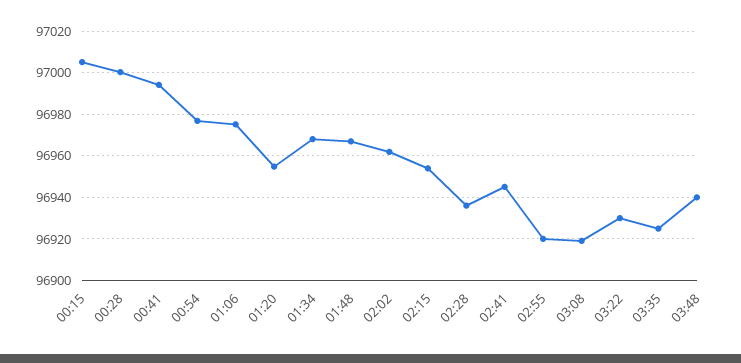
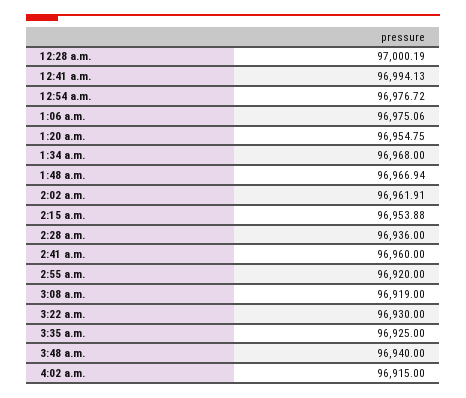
00:15: 97005 -> none
02:41: 96945 -> 96960
4:02 a.m.: none -> 96915

